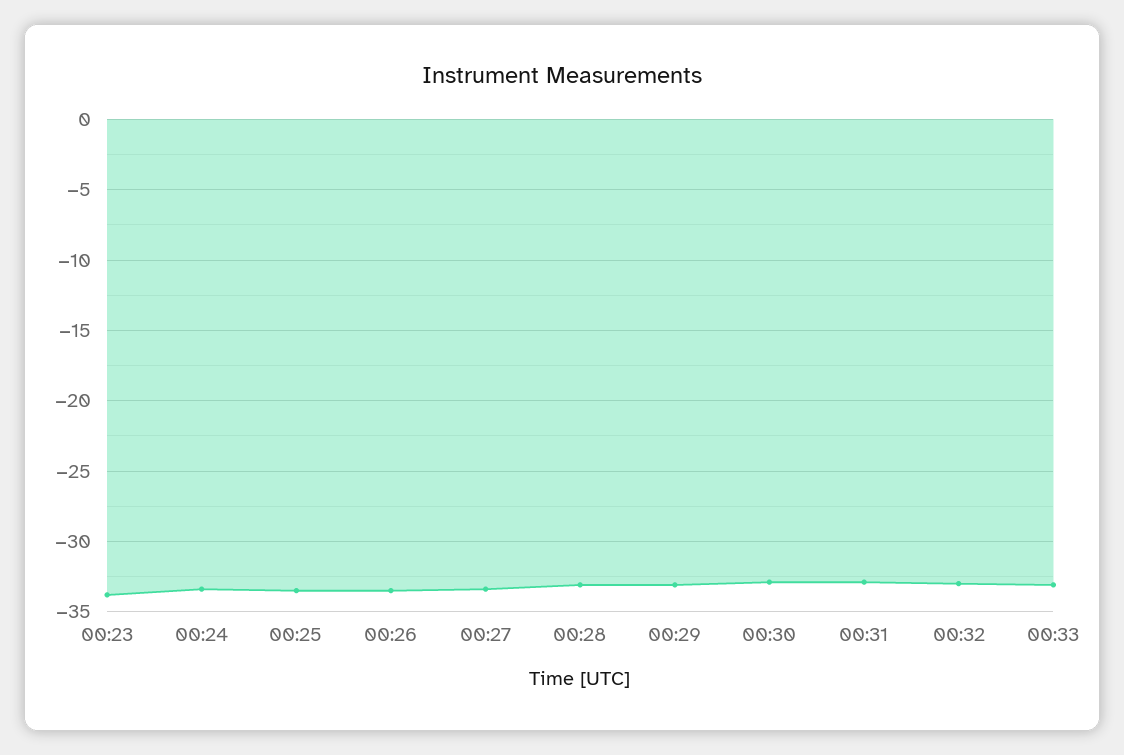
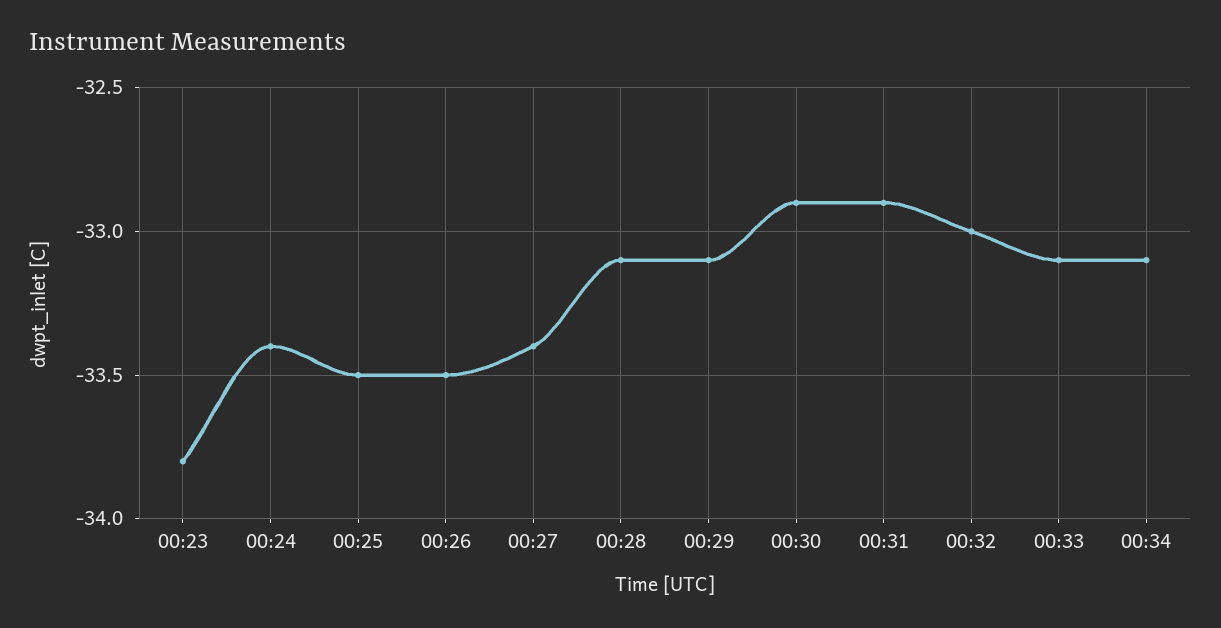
00:34: none -> -33.1

